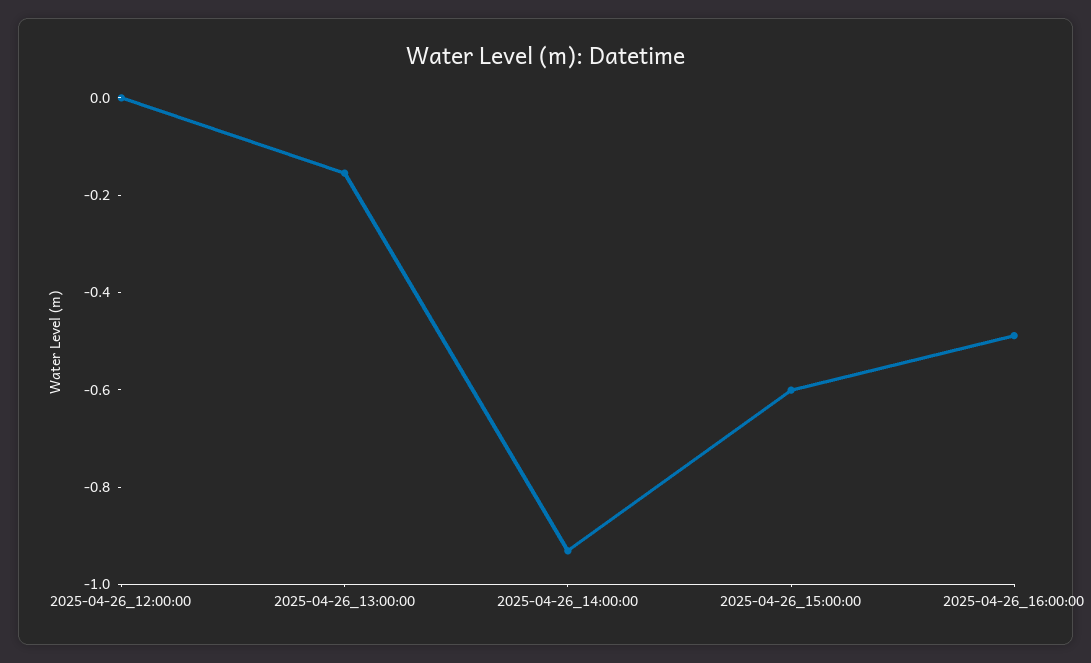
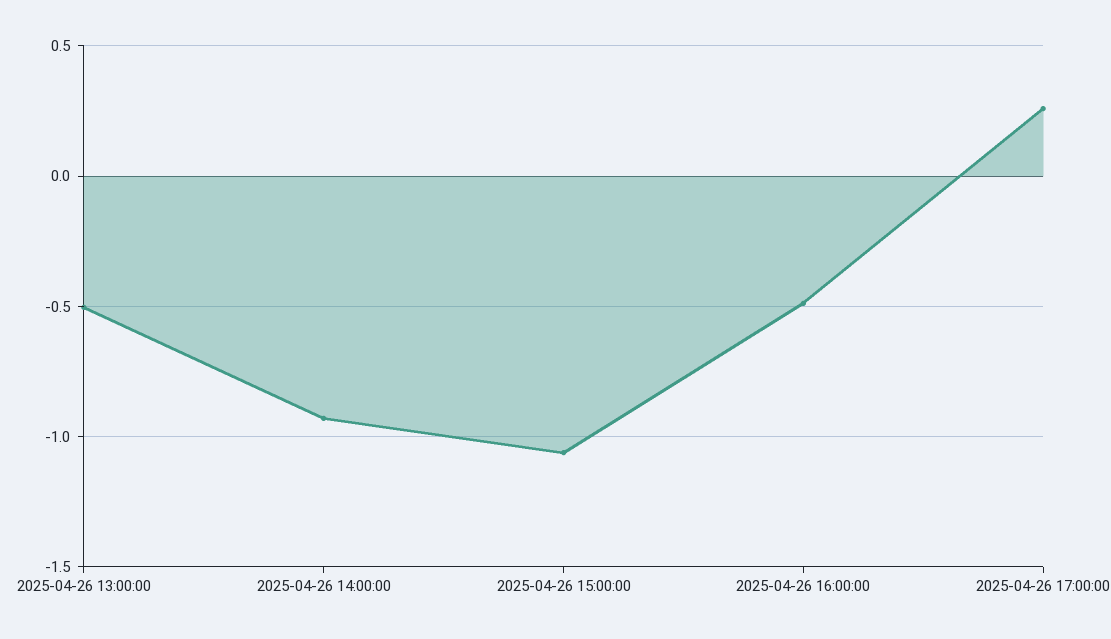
2025-04-26_12:00:00: 0 -> none
2025-04-26_13:00:00: -0.15 -> -0.5
2025-04-26_15:00:00: -0.6 -> -1.05
2025-04-26 17:00:00: none -> 0.25

